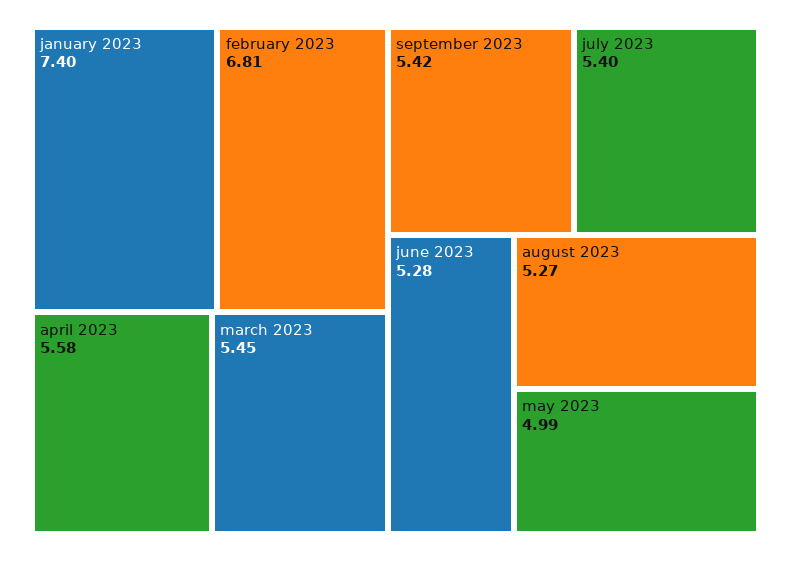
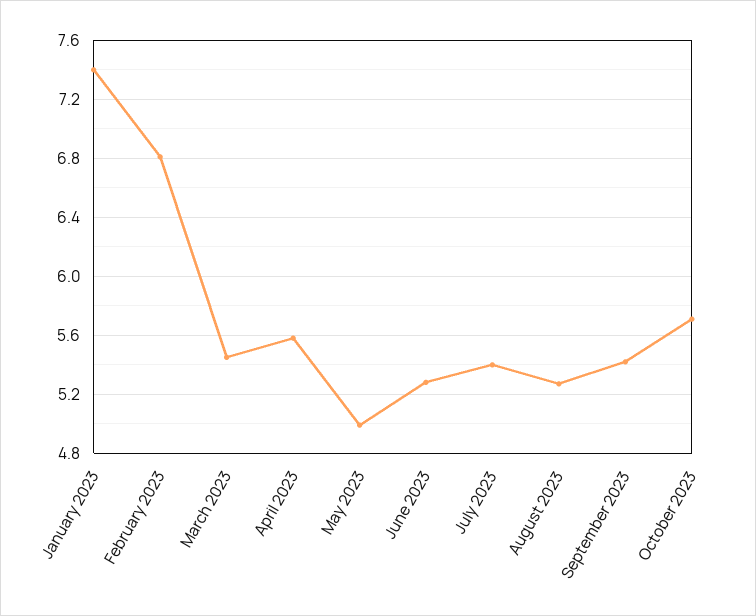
October 2023: none -> 5.7

